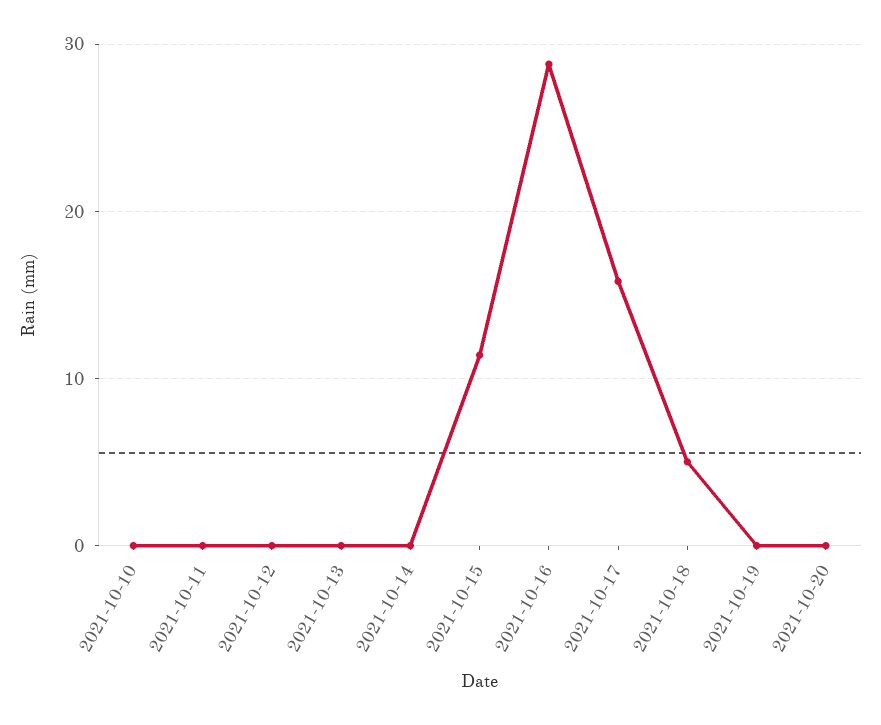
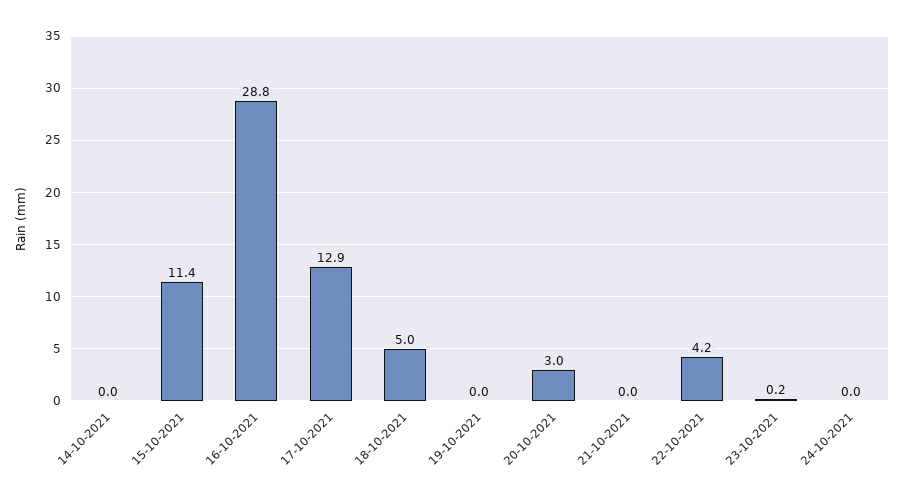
2021-10-10: 0 -> none
2021-10-11: 0 -> none
2021-10-12: 0 -> none
2021-10-13: 0 -> none
2021-10-17: 16 -> 12.9
2021-10-20: 0 -> 3
21-10-2021: none -> 0
22-10-2021: none -> 4.2
23-10-2021: none -> 0.2
24-10-2021: none -> 0

